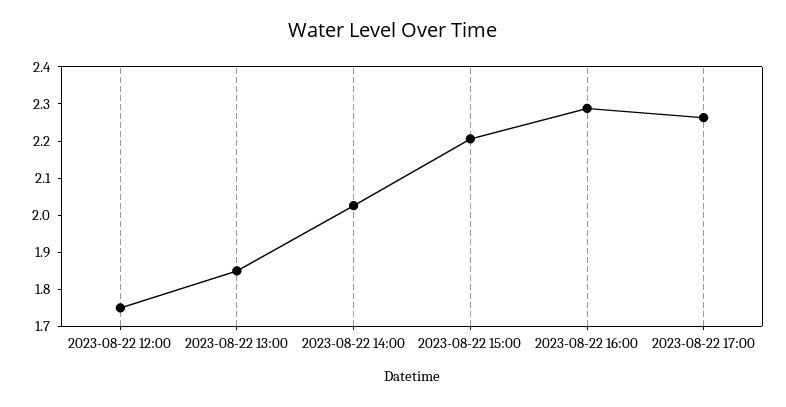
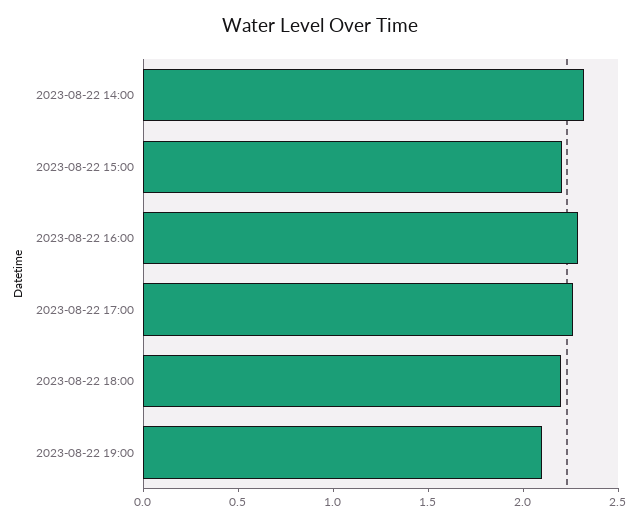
2023-08-22 12:00: 1.75 -> none
2023-08-22 13:00: 1.85 -> none
2023-08-22 14:00: 2.025 -> 2.3
2023-08-22 18:00: none -> 2.2
2023-08-22 19:00: none -> 2.1

